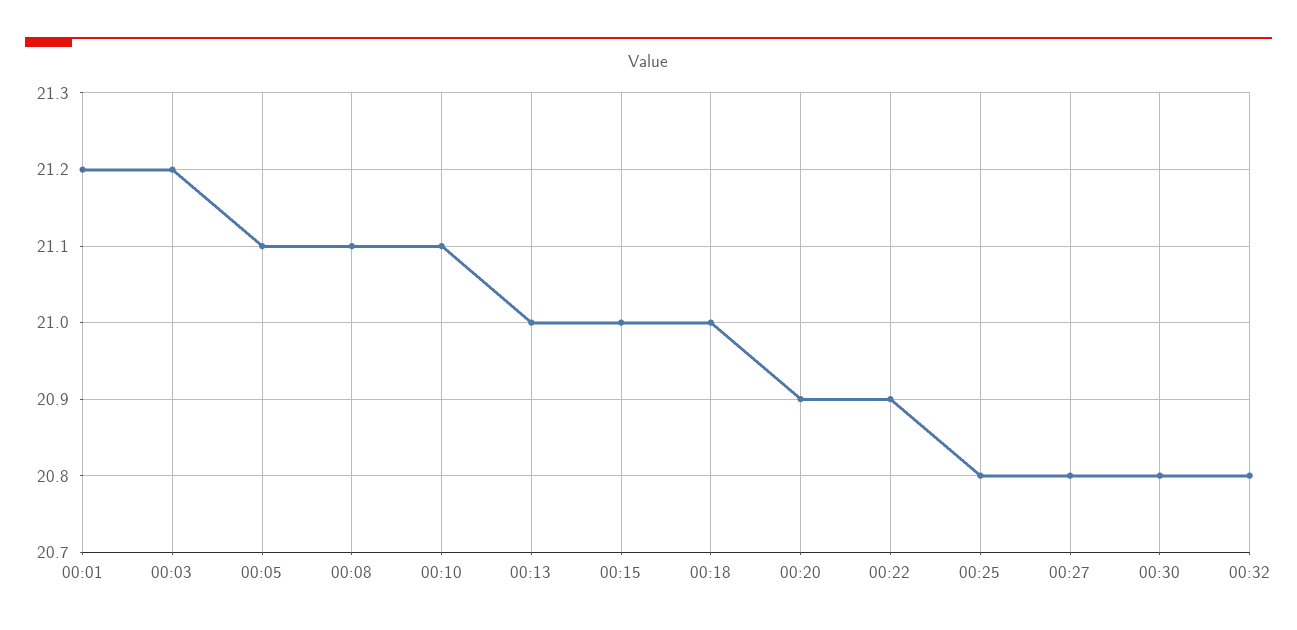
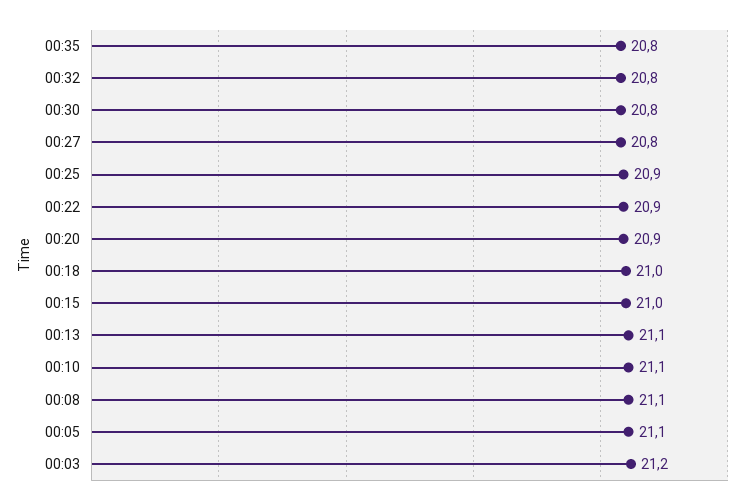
00:01: 21.2 -> none
00:13: 21 -> 21.1
00:25: 20.8 -> 20.9
00:35: none -> 20.8

